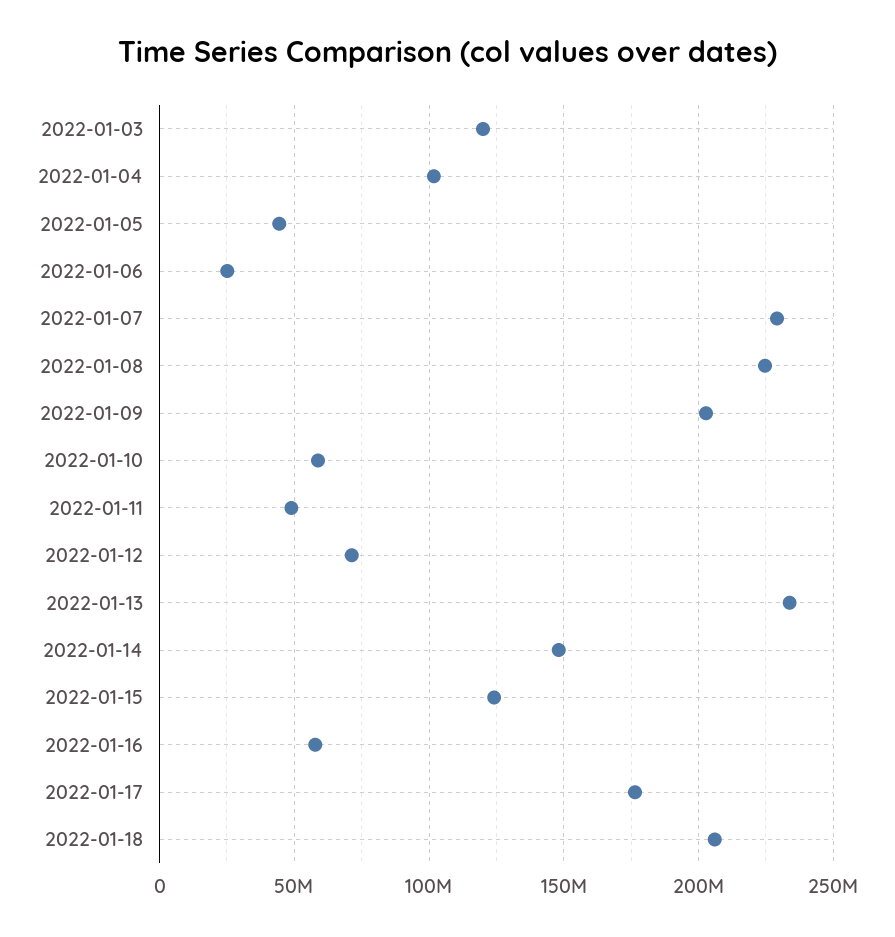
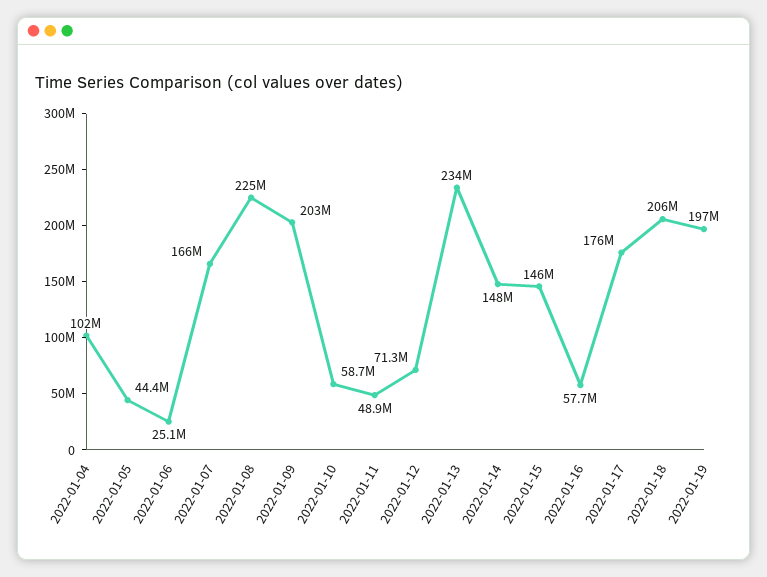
2022-01-03: 120000000 -> none
2022-01-07: 230000000 -> 166000000
2022-01-15: 125000000 -> 146000000
2022-01-19: none -> 197000000

